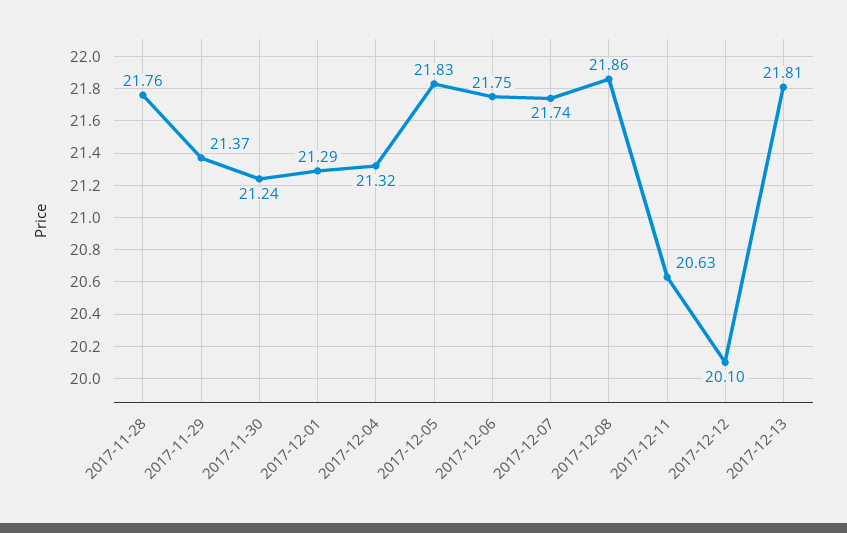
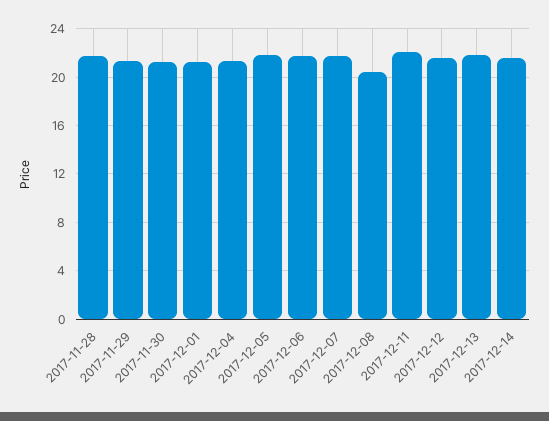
2017-12-08: 21.86 -> 20.5
2017-12-11: 20.63 -> 22
2017-12-12: 20.1 -> 21.5
2017-12-14: none -> 21.5

